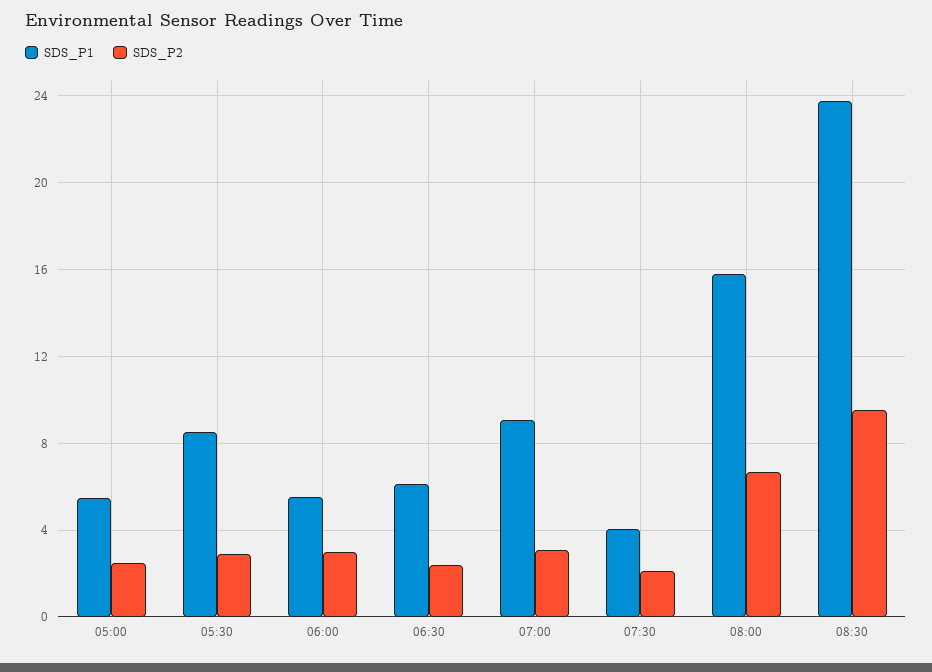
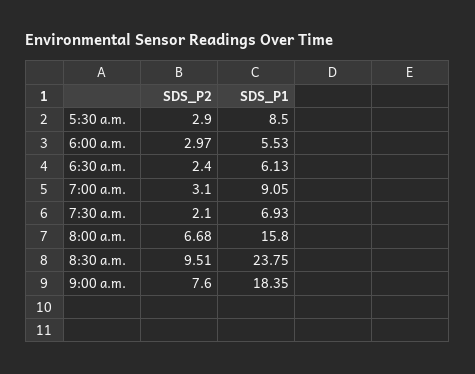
SDS_P1, 05:00: 5.5 -> none
SDS_P2, 05:00: 2.5 -> none
SDS_P1, 07:30: 4 -> 6.93
SDS_P2, 9:00 a.m.: none -> 7.6
SDS_P1, 9:00 a.m.: none -> 18.35

